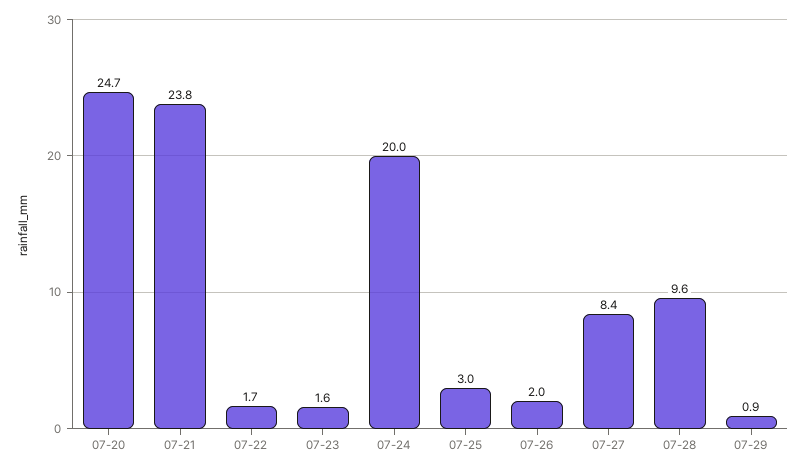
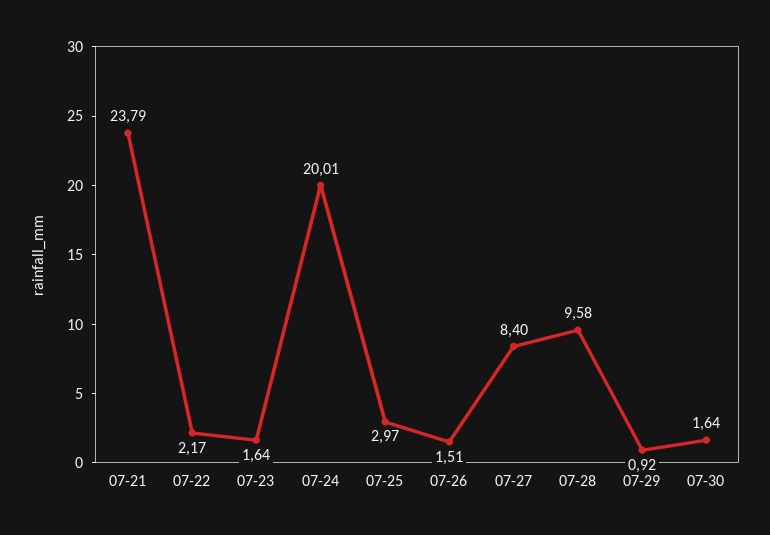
07-20: 24.7 -> none
07-22: 1.7 -> 2.17
07-26: 2 -> 1.51
07-30: none -> 1.64

